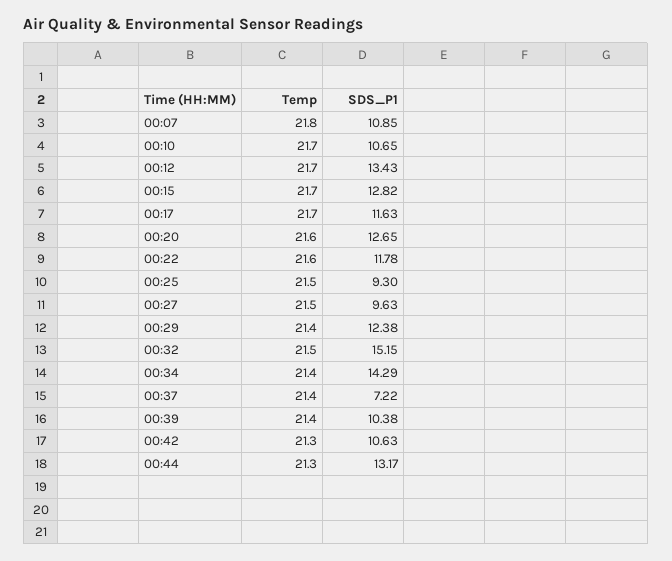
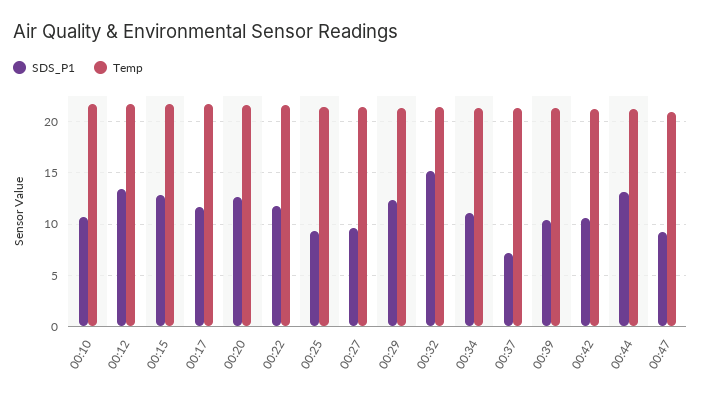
Temp, 00:07: 21.8 -> none
SDS_P1, 00:07: 10.85 -> none
SDS_P1, 00:34: 14.29 -> 11
SDS_P1, 00:47: none -> 9
Temp, 00:47: none -> 21

